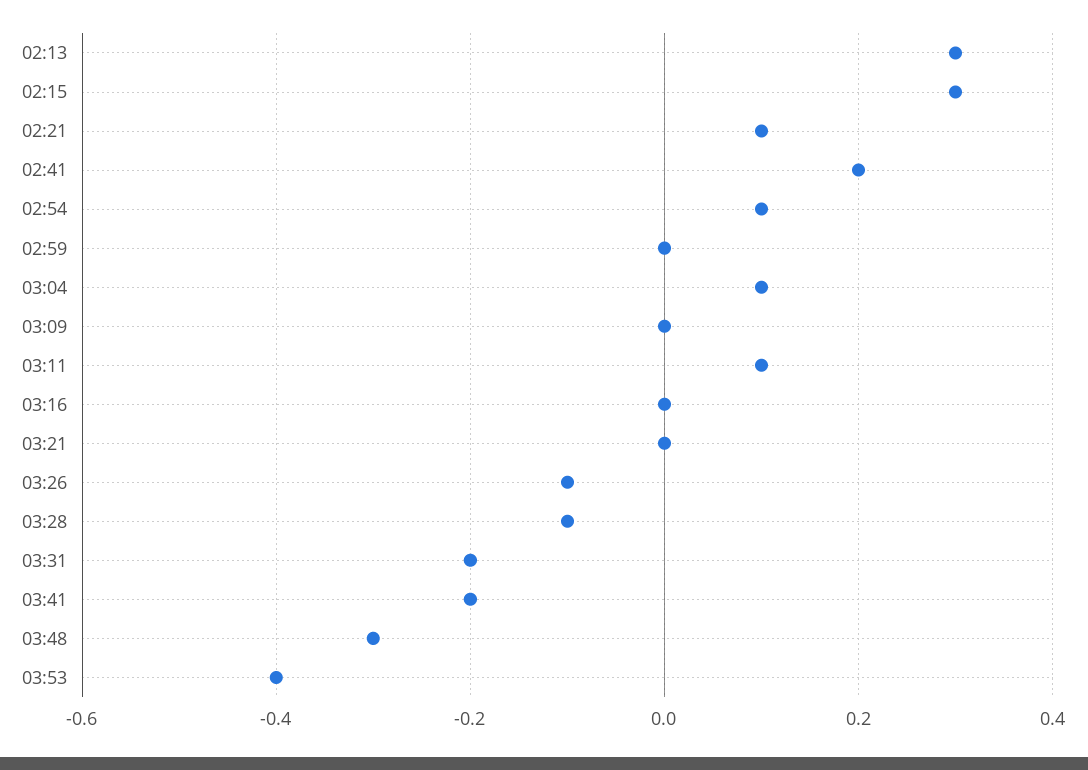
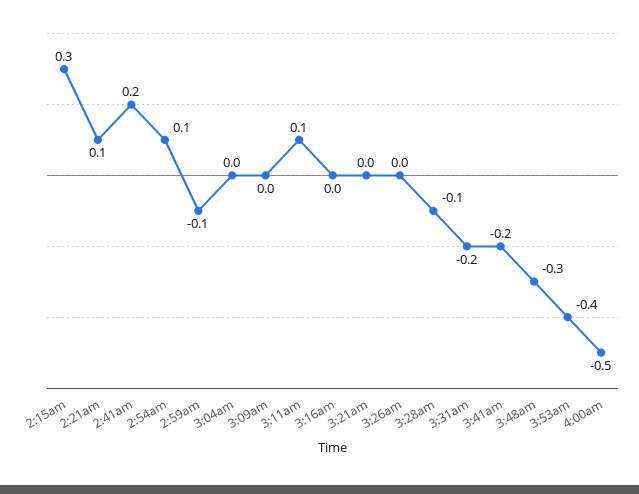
02:13: 0.3 -> none
02:59: 0 -> -0.1
03:04: 0.1 -> 0
03:26: -0.1 -> 0
4:00am: none -> -0.5

